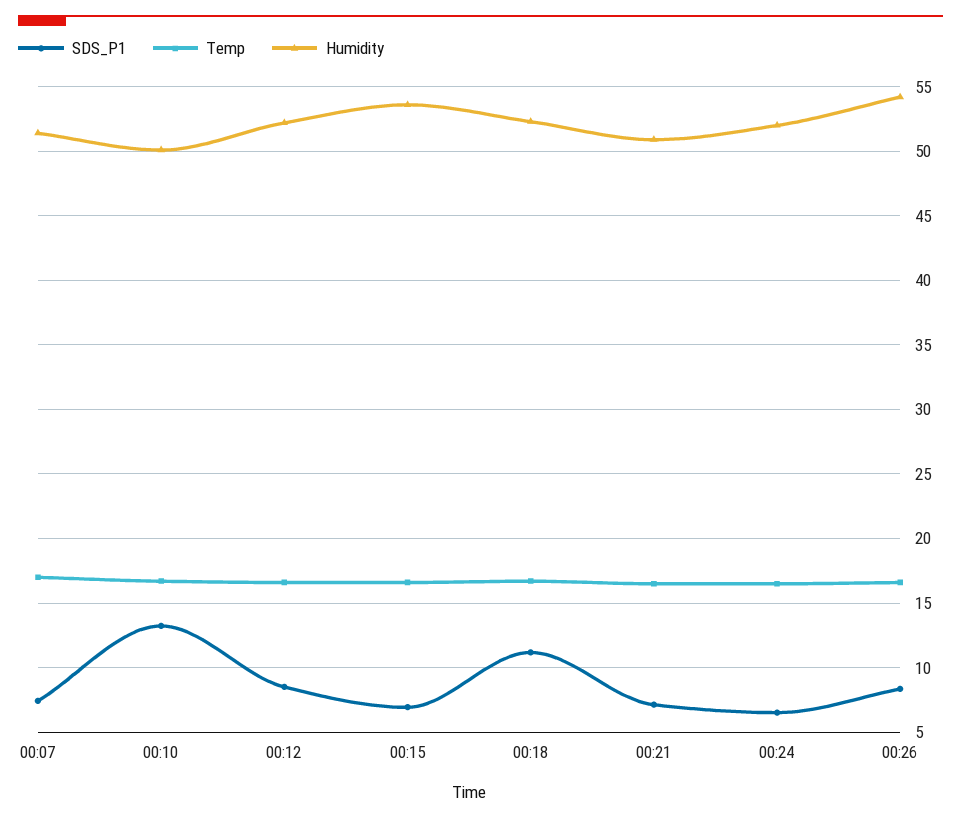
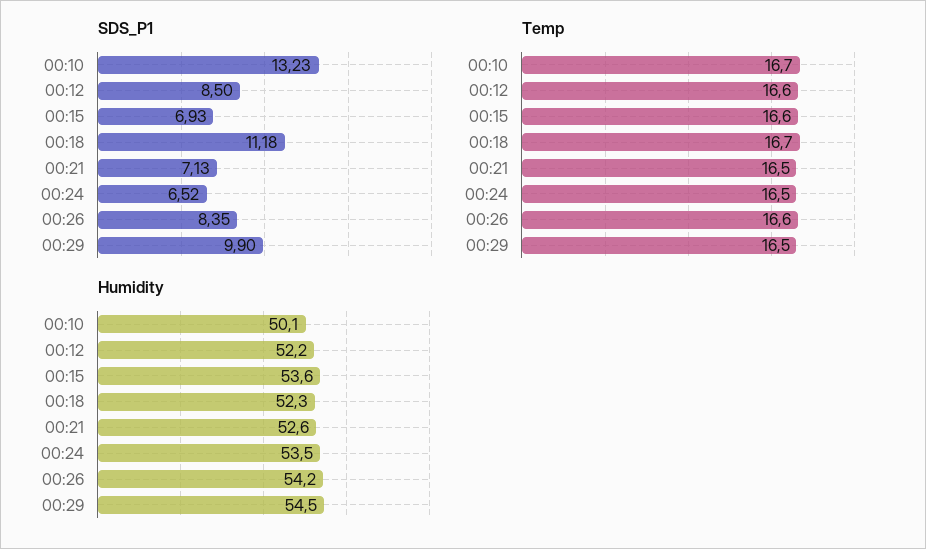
SDS_P1, 00:07: 7.5 -> none
Temp, 00:07: 17 -> none
Humidity, 00:07: 51.5 -> none
Humidity, 00:21: 51 -> 52.6
Humidity, 00:24: 52 -> 53.5
SDS_P1, 00:29: none -> 9.9
Temp, 00:29: none -> 16.5
Humidity, 00:29: none -> 54.5

